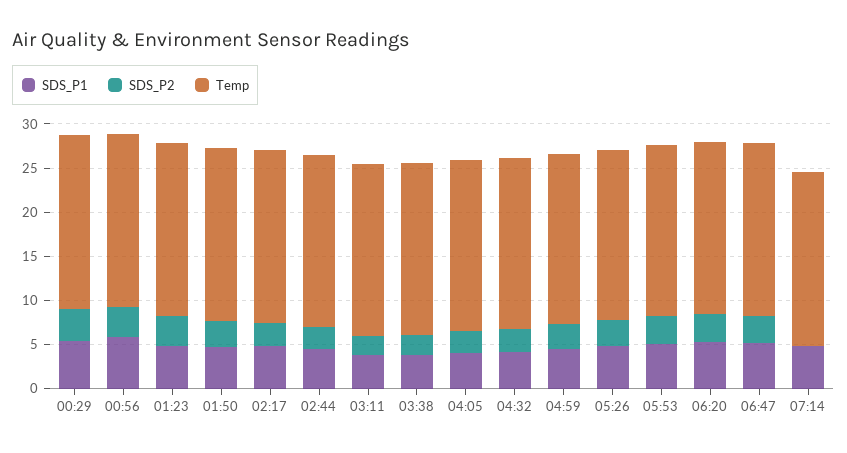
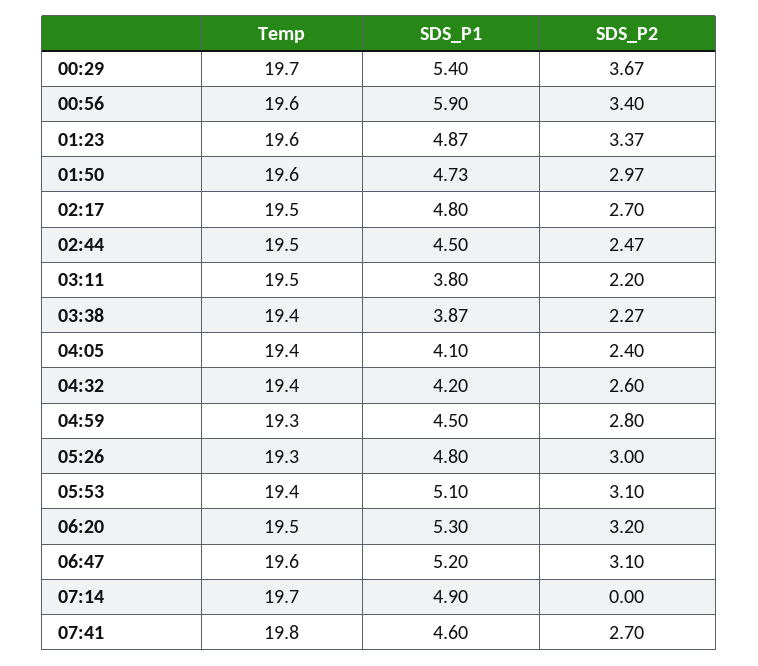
Temp, 07:41: none -> 19.8
SDS_P1, 07:41: none -> 4.6
SDS_P2, 07:41: none -> 2.7

